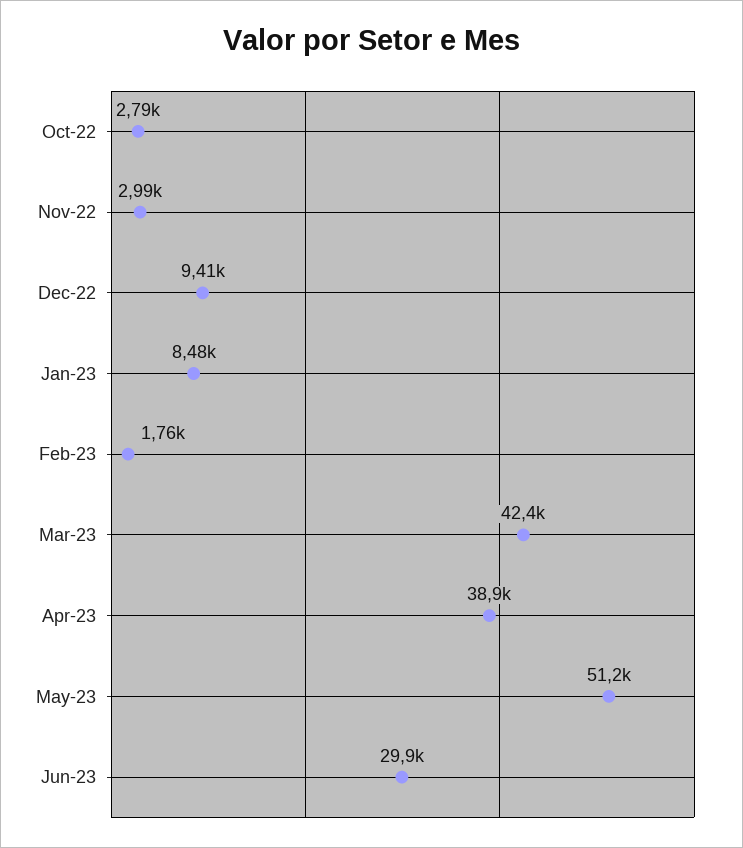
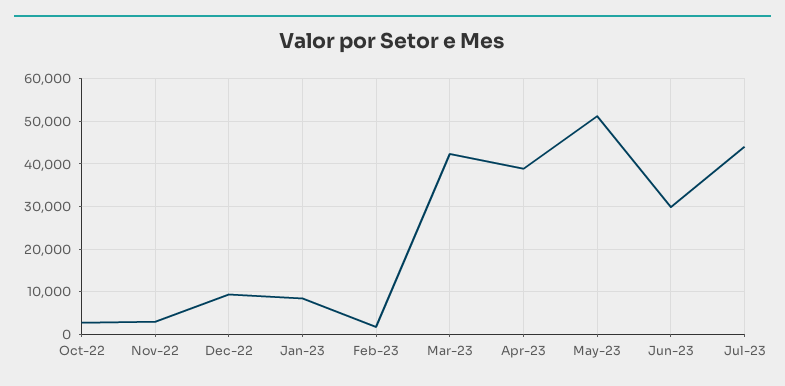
Jul-23: none -> 44000

